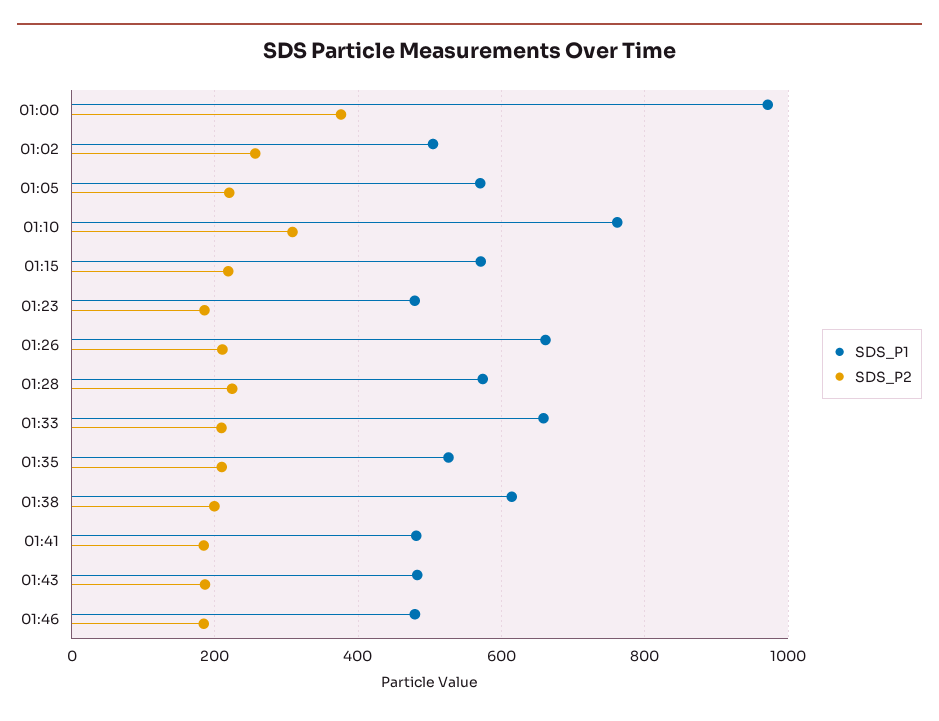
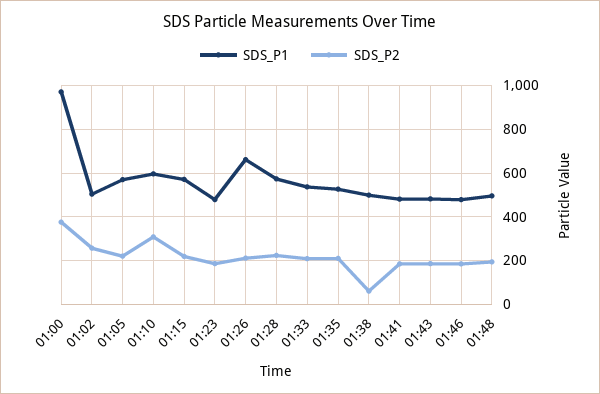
SDS_P1, 01:10: 760 -> 600
SDS_P1, 01:33: 660 -> 550
SDS_P1, 01:38: 620 -> 500
SDS_P2, 01:38: 200 -> 50
SDS_P1, 01:48: none -> 500
SDS_P2, 01:48: none -> 200

